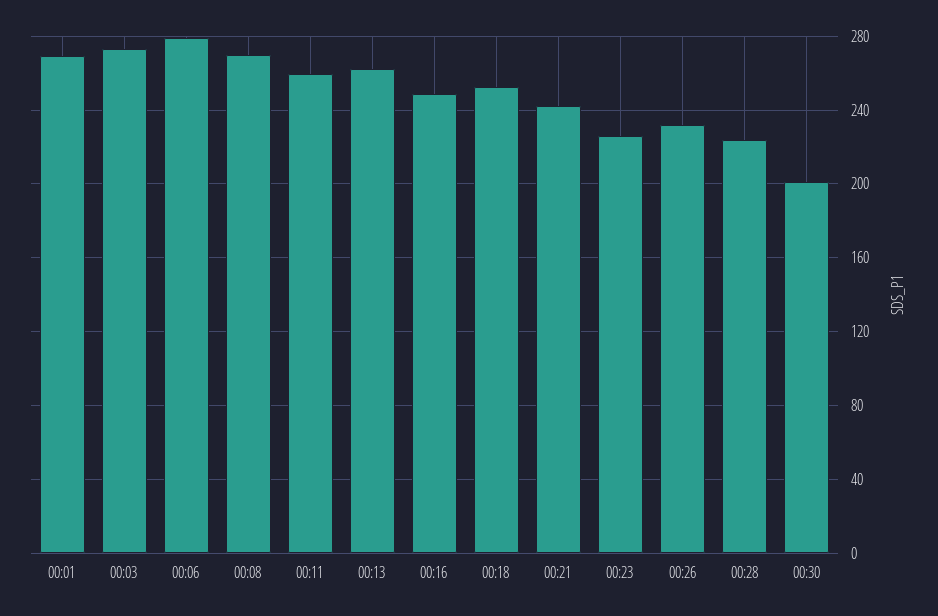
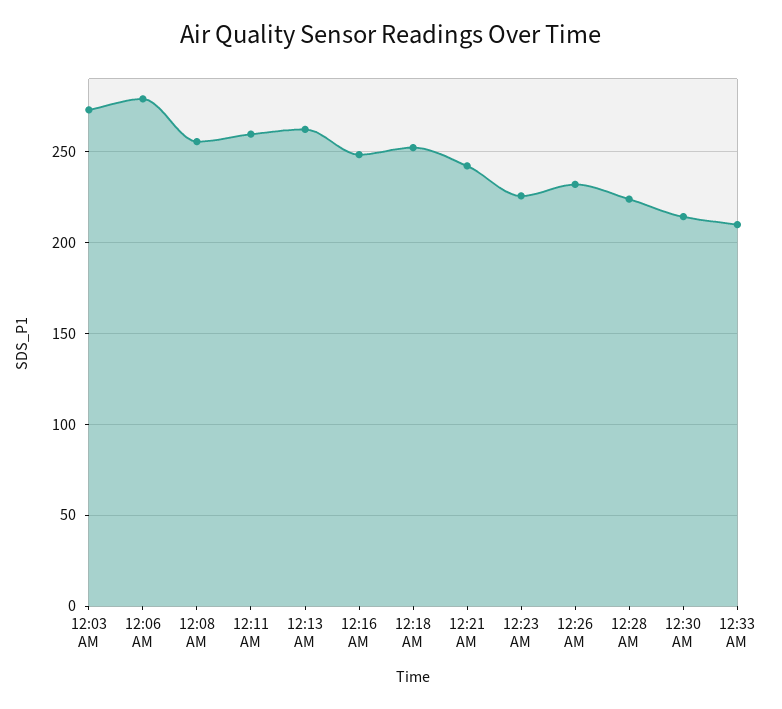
00:01: 270 -> none
00:08: 270 -> 255
00:30: 200 -> 215
12:33 AM: none -> 210

